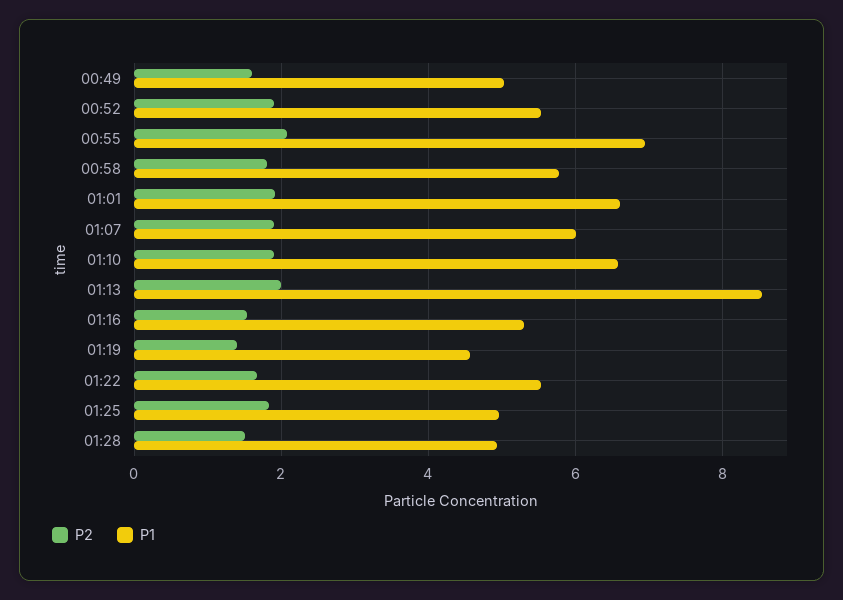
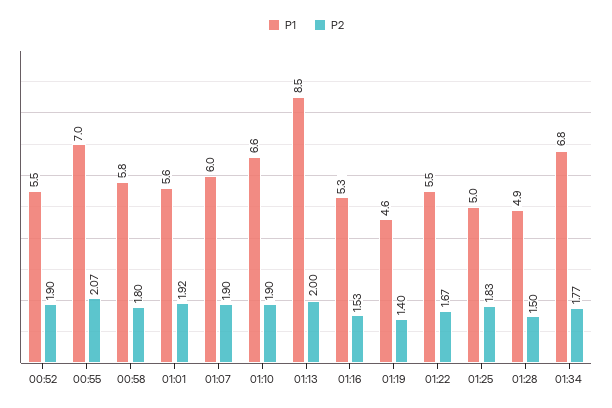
P2, 00:49: 1.6 -> none
P1, 00:49: 5 -> none
P1, 01:01: 6.6 -> 5.6
P1, 01:34: none -> 6.8
P2, 01:34: none -> 1.77

